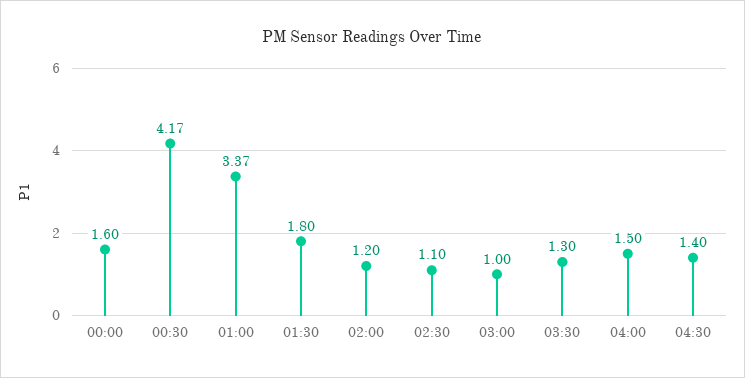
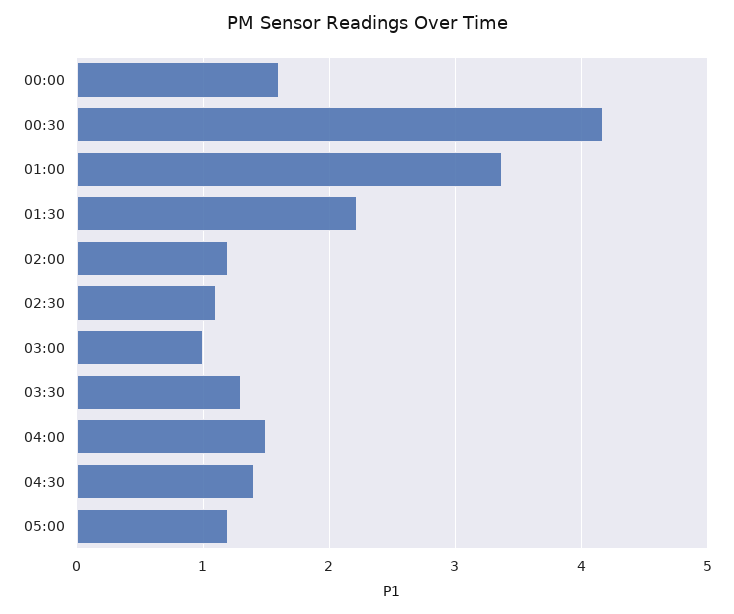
01:30: 1.8 -> 2.2
05:00: none -> 1.2

